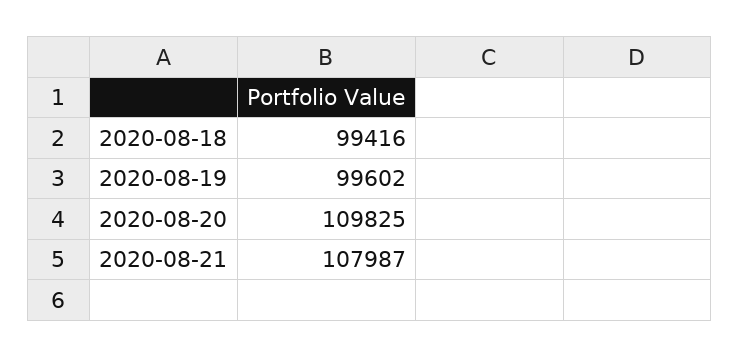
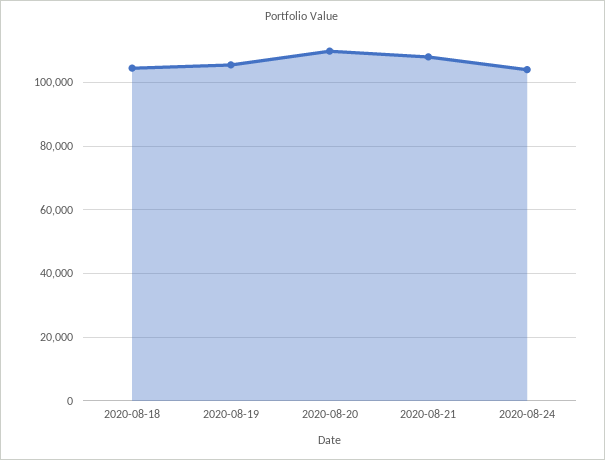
2020-08-18: 99416 -> 104000
2020-08-19: 99602 -> 106000
2020-08-24: none -> 104000

